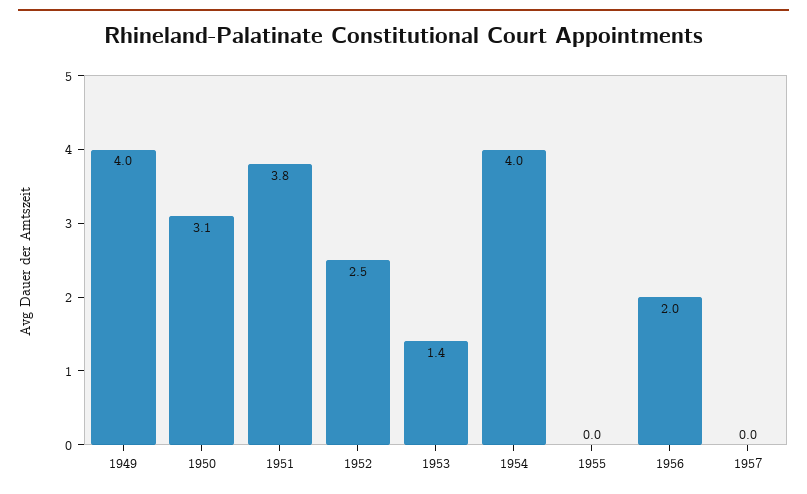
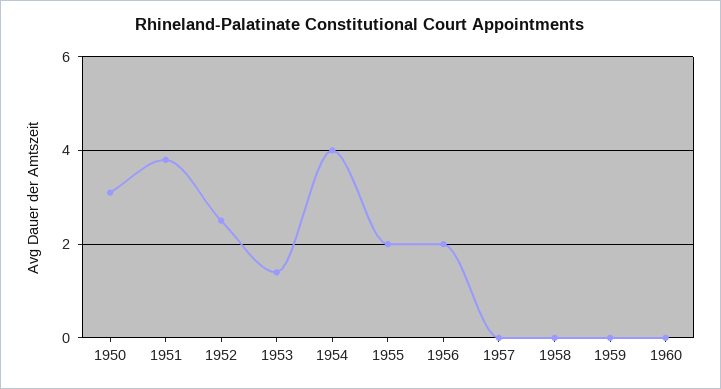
1949: 4 -> none
1955: 0 -> 2
1958: none -> 0
1959: none -> 0
1960: none -> 0

